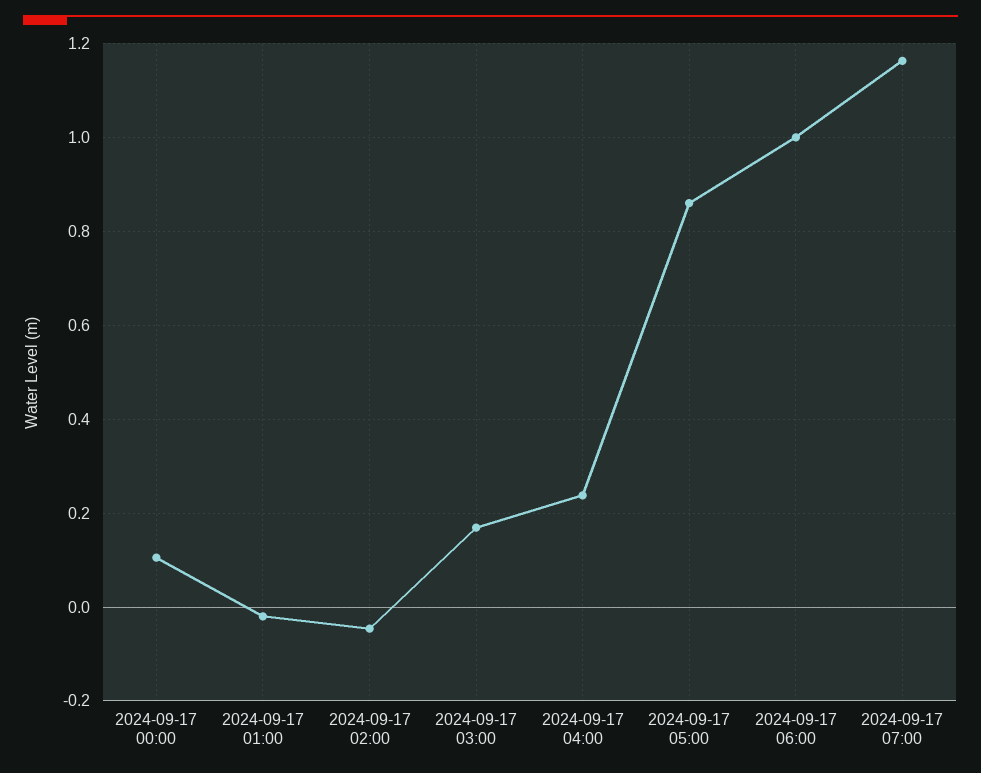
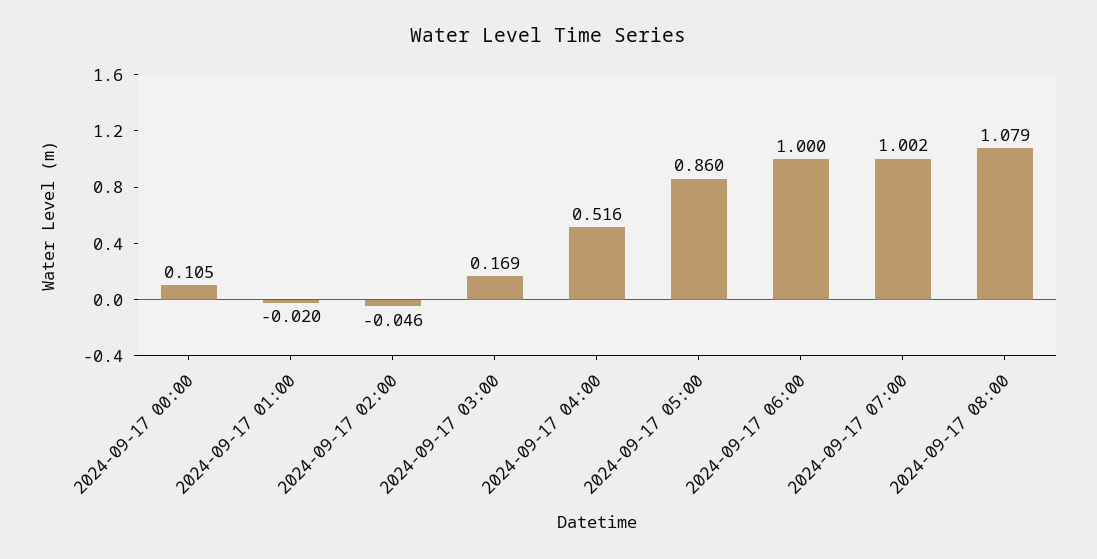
2024-09-17 04:00: 0.24 -> 0.516
2024-09-17 07:00: 1.16 -> 1.002
2024-09-17 08:00: none -> 1.079

